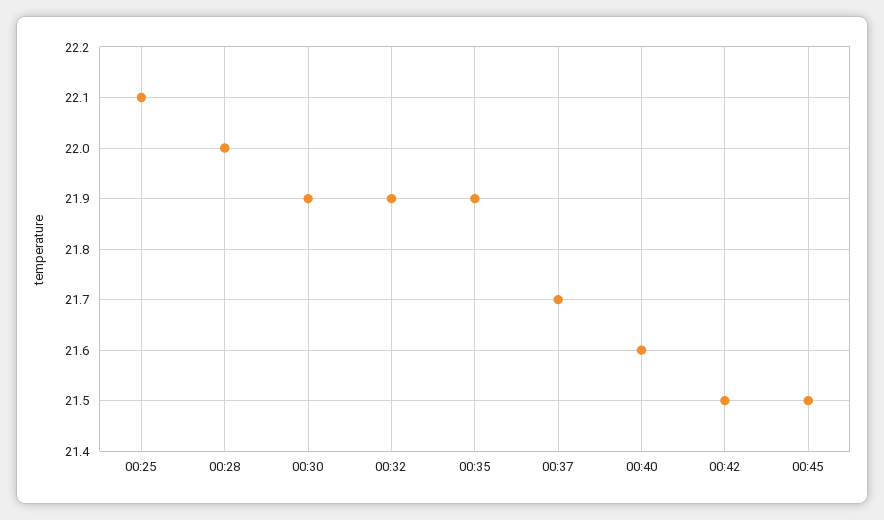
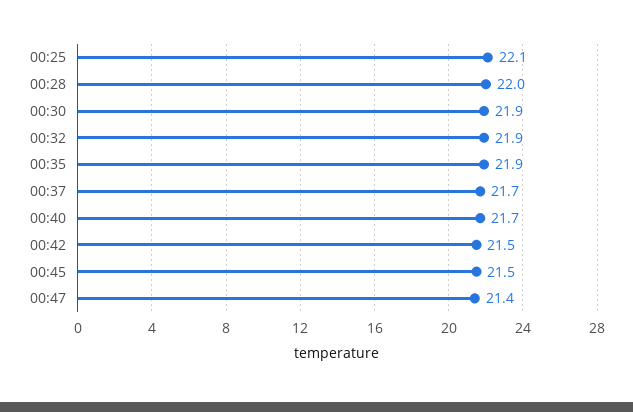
00:40: 21.6 -> 21.7
00:47: none -> 21.4

